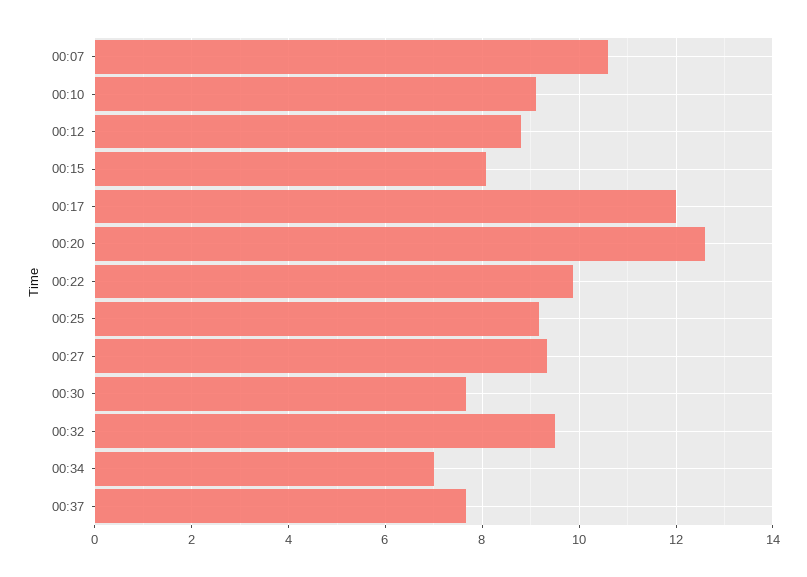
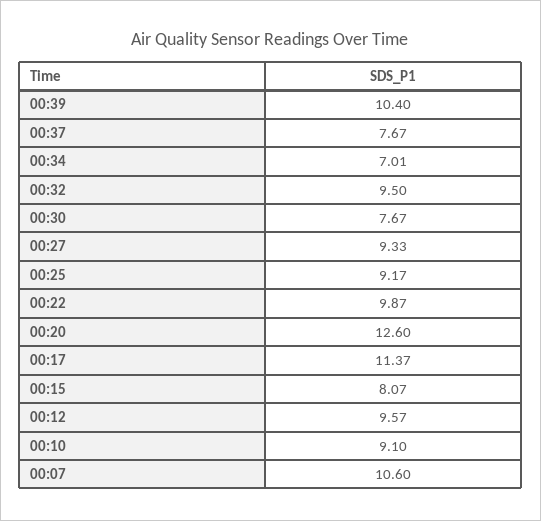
00:12: 8.8 -> 9.57
00:17: 12 -> 11.37
00:39: none -> 10.4

